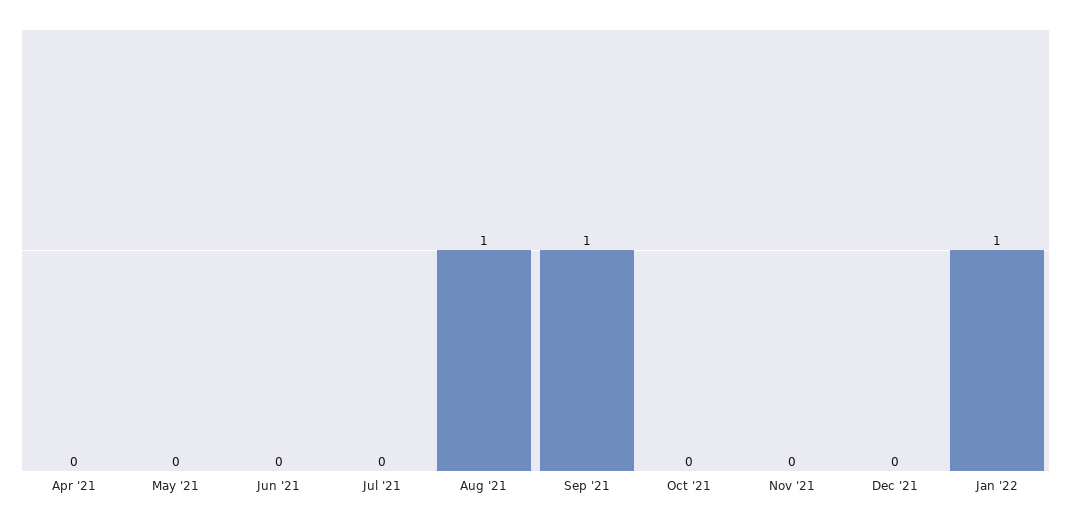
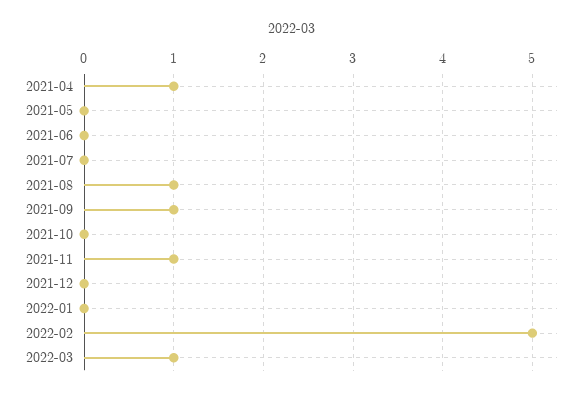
Apr '21: 0 -> 1
Nov '21: 0 -> 1
Jan '22: 1 -> 0
2022-02: none -> 5
2022-03: none -> 1

